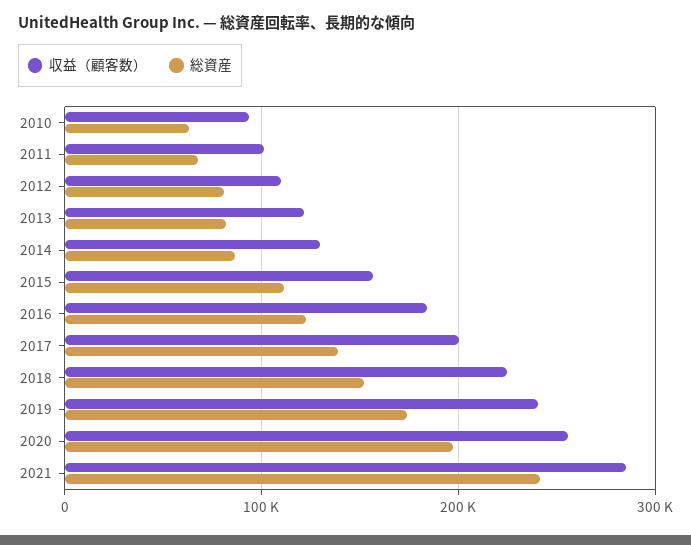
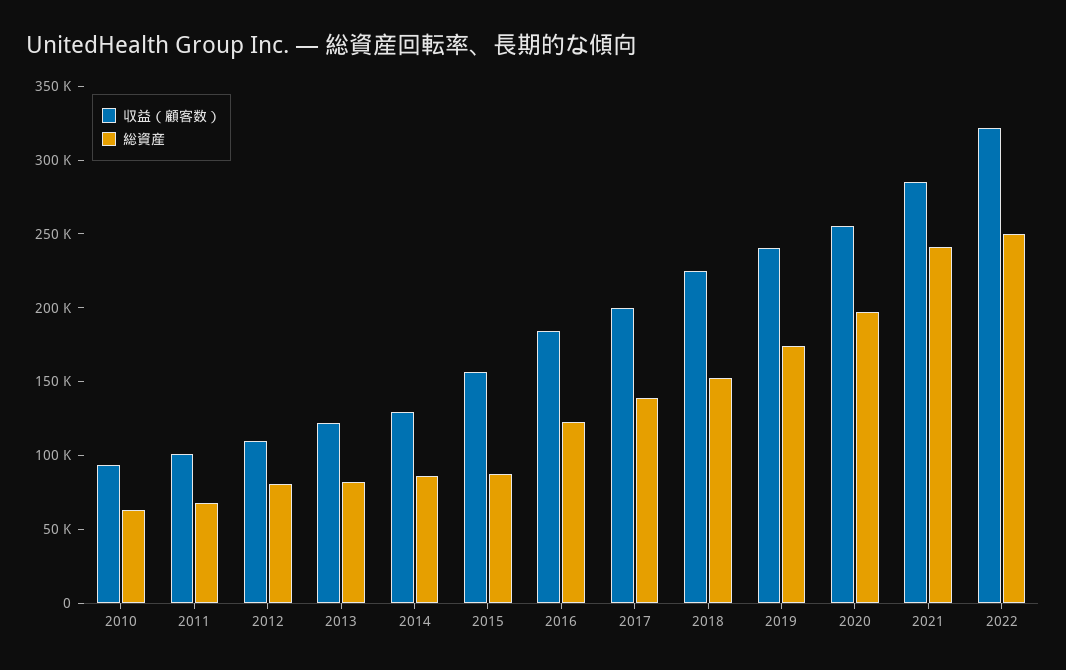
総資産, 2015: 110000 -> 90000
収益（顧客数）, 2022: none -> 320000
総資産, 2022: none -> 250000

